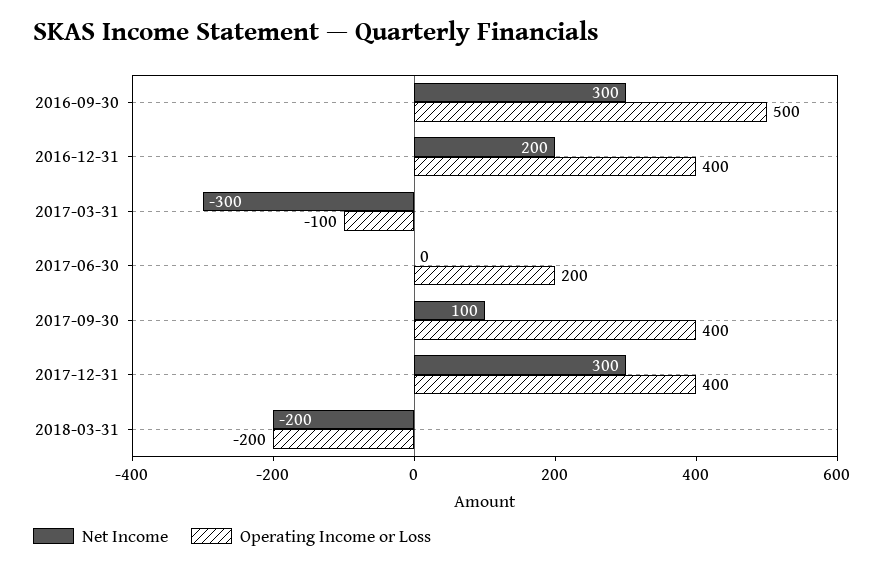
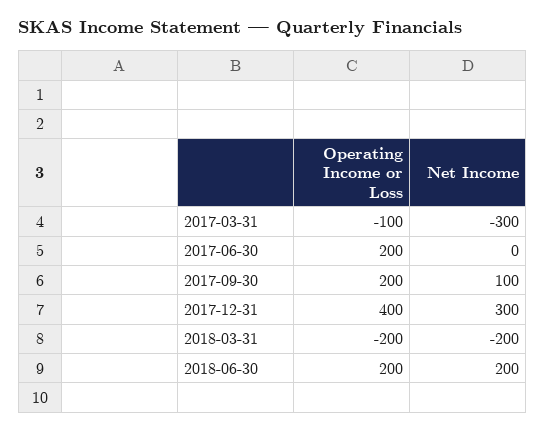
Net Income, 2016-09-30: 300 -> none
Operating Income or Loss, 2016-09-30: 500 -> none
Net Income, 2016-12-31: 200 -> none
Operating Income or Loss, 2016-12-31: 400 -> none
Operating Income or Loss, 2017-09-30: 400 -> 200
Operating Income or Loss, 2018-06-30: none -> 200
Net Income, 2018-06-30: none -> 200

